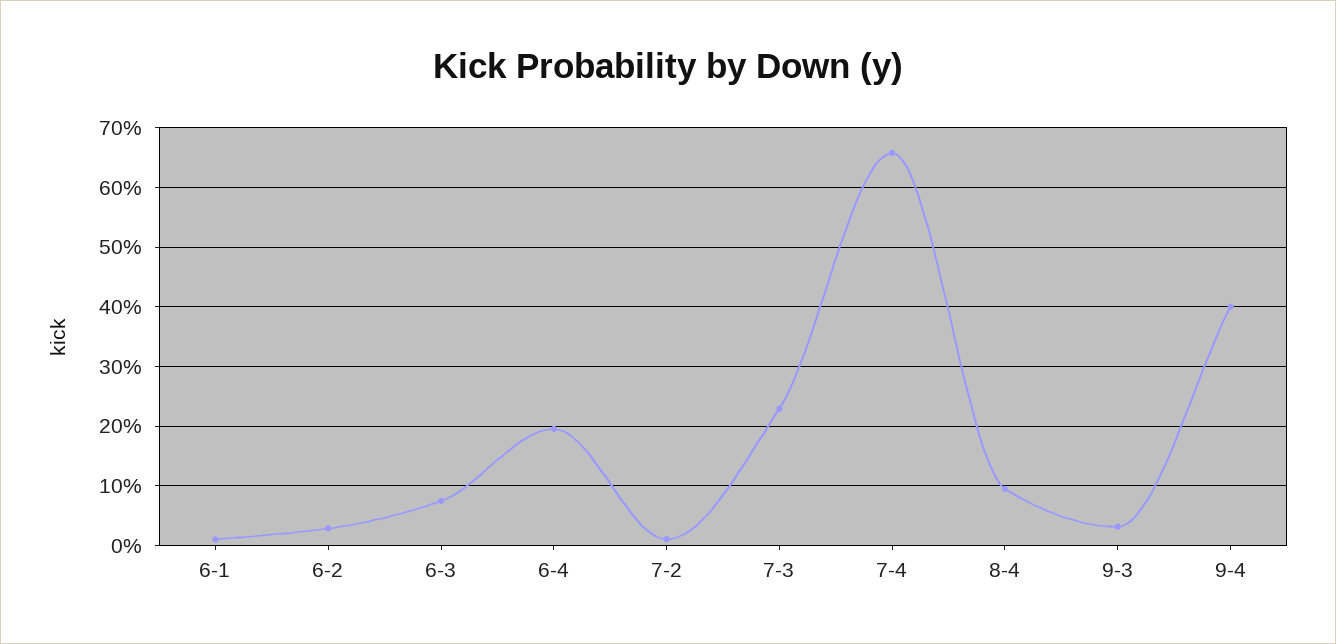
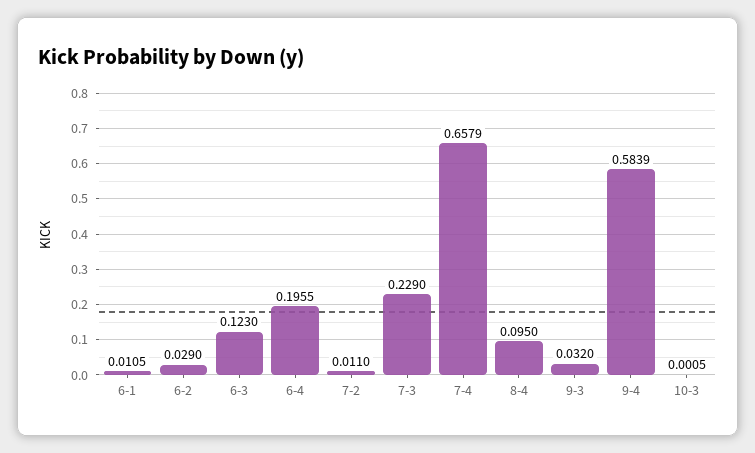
6-3: 0.08 -> 0.123
9-4: 0.4 -> 0.5839
10-3: none -> 0.0005

